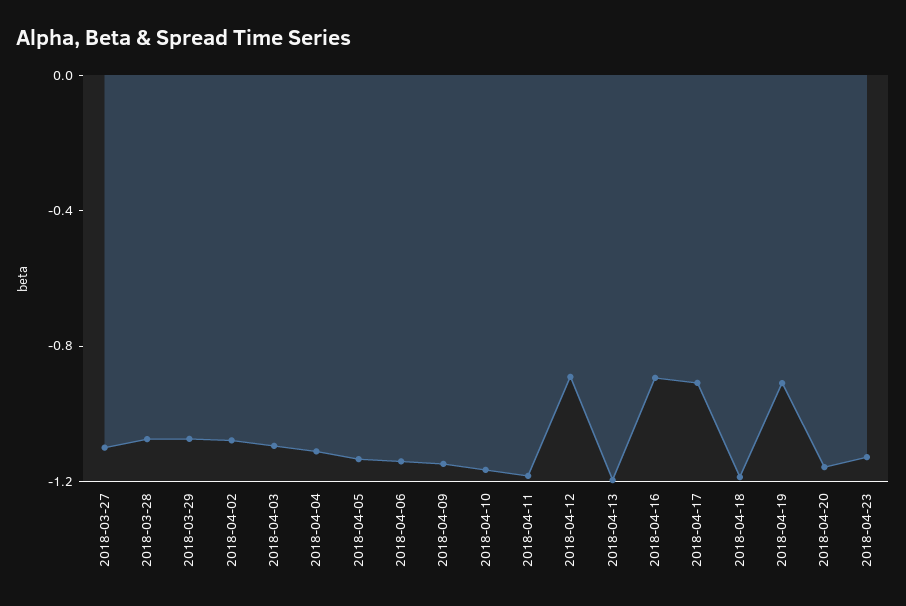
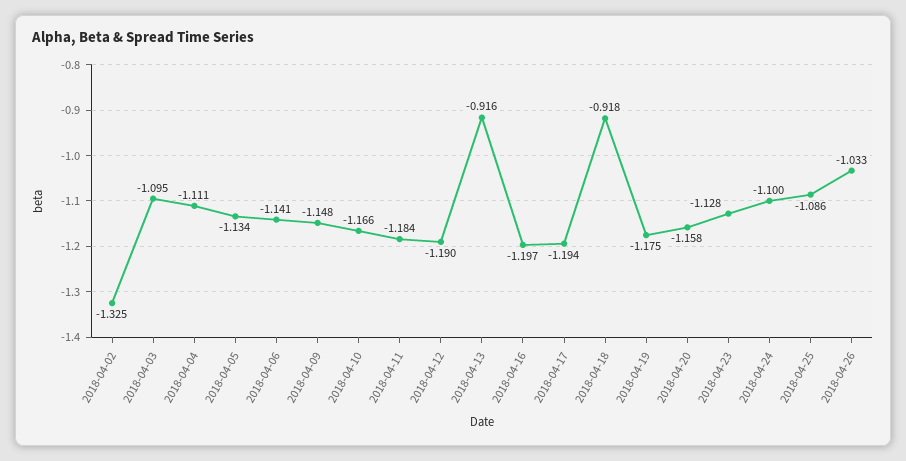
2018-03-27: -1.1 -> none
2018-03-28: -1.1 -> none
2018-03-29: -1.1 -> none
2018-04-02: -1.1 -> -1.325
2018-04-12: -0.9 -> -1.19
2018-04-13: -1.2 -> -0.916
2018-04-16: -0.9 -> -1.197
2018-04-17: -0.9 -> -1.194
2018-04-18: -1.2 -> -0.918
2018-04-19: -0.9 -> -1.175
2018-04-24: none -> -1.1
2018-04-25: none -> -1.086
2018-04-26: none -> -1.033

